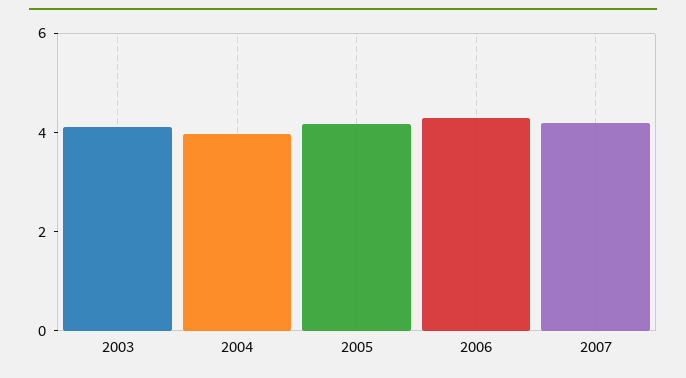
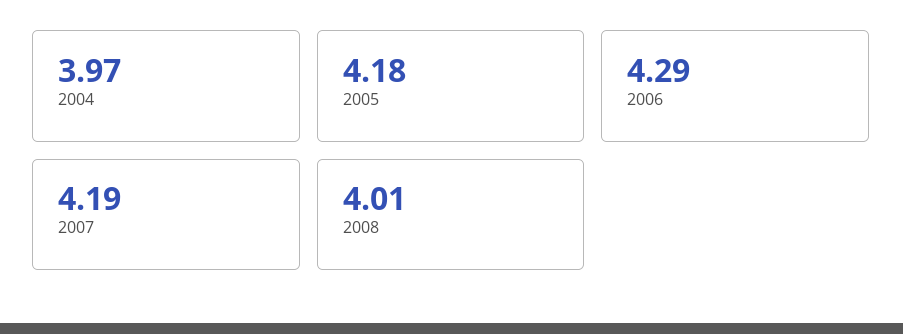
2003: 4 -> none
2008: none -> 4.01

